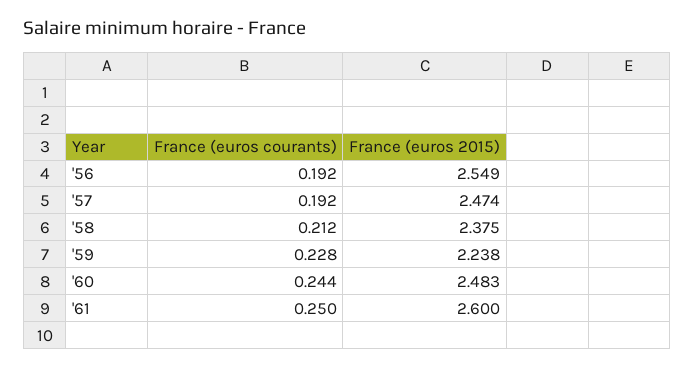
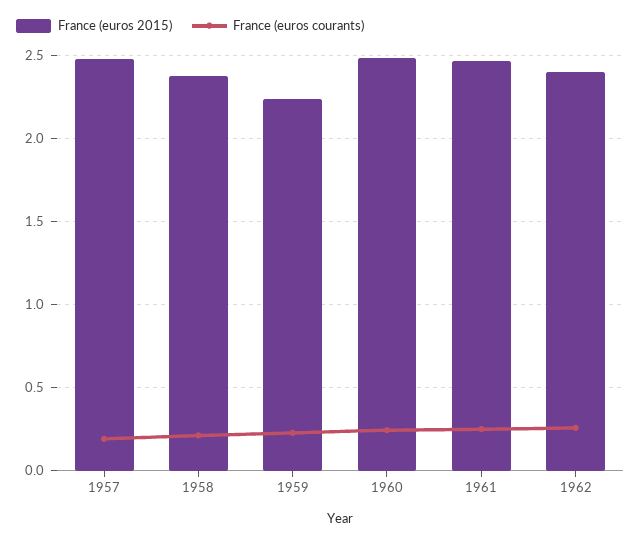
France (euros courants), '56: 0.192 -> none
France (euros 2015), '56: 2.549 -> none
France (euros 2015), '61: 2.6 -> 2.45
France (euros 2015), 1962: none -> 2.4
France (euros courants), 1962: none -> 0.25

